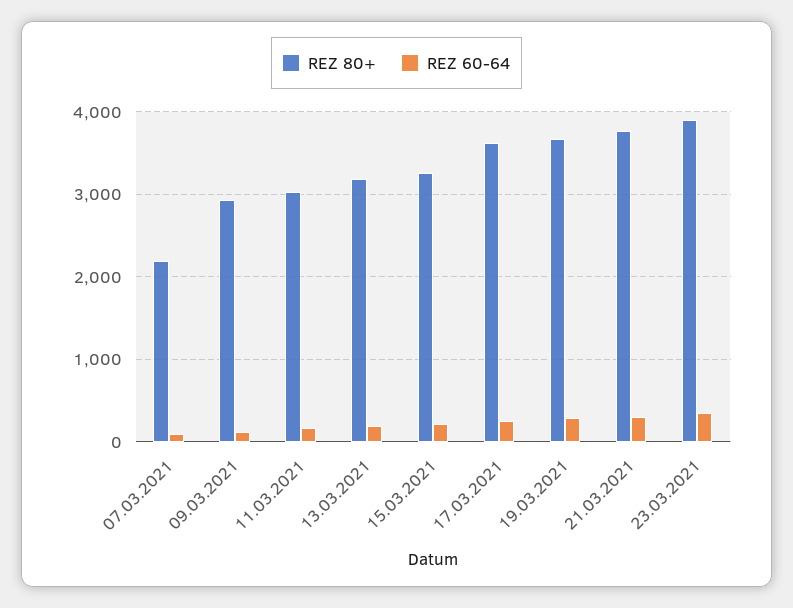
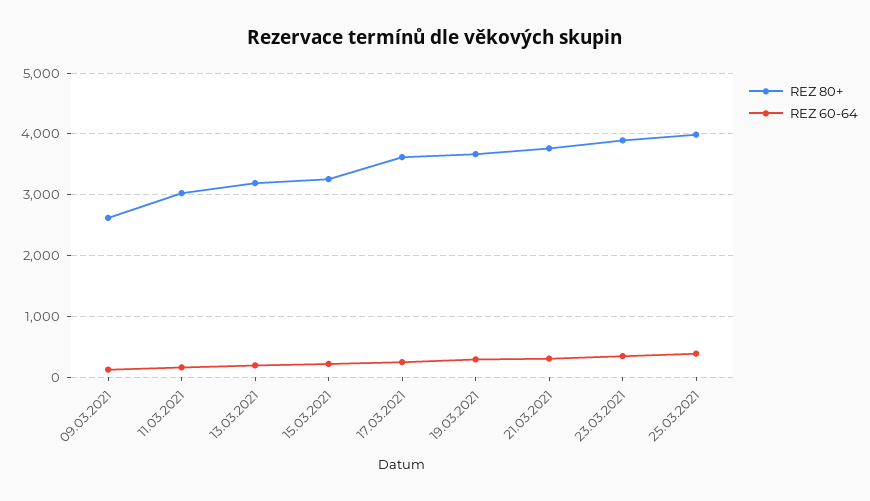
REZ 80+, 07.03.2021: 2200 -> none
REZ 60-64, 07.03.2021: 100 -> none
REZ 80+, 09.03.2021: 2900 -> 2600
REZ 80+, 25.03.2021: none -> 4000
REZ 60-64, 25.03.2021: none -> 400

